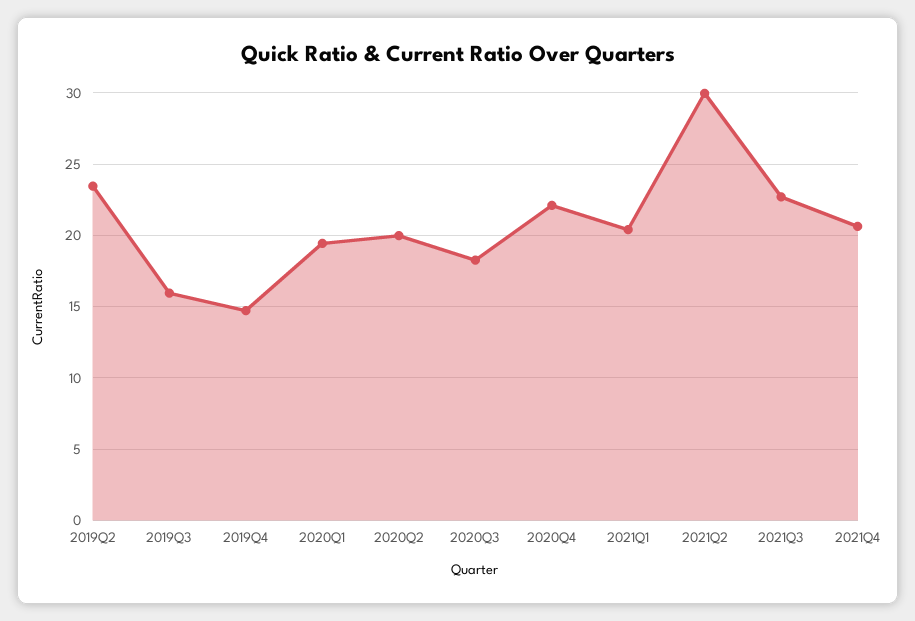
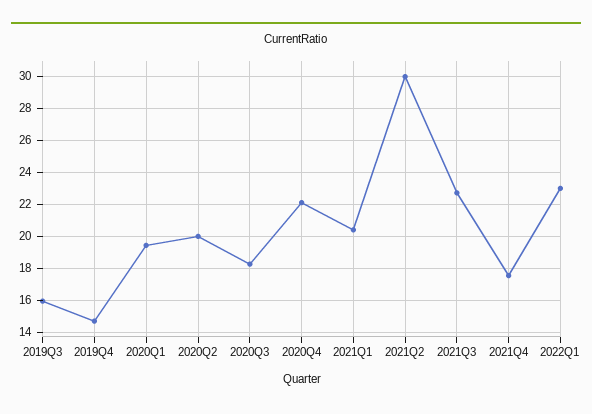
2019Q2: 23.5 -> none
2021Q4: 20.5 -> 17.5
2022Q1: none -> 23

